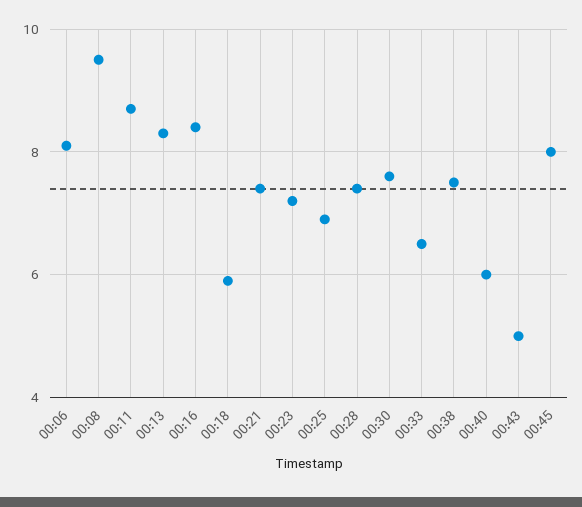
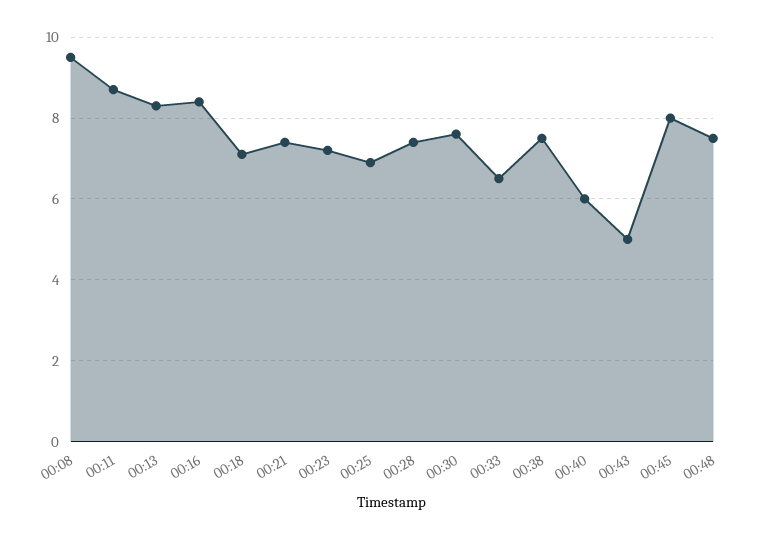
00:06: 8 -> none
00:18: 6 -> 7
00:48: none -> 7.5

